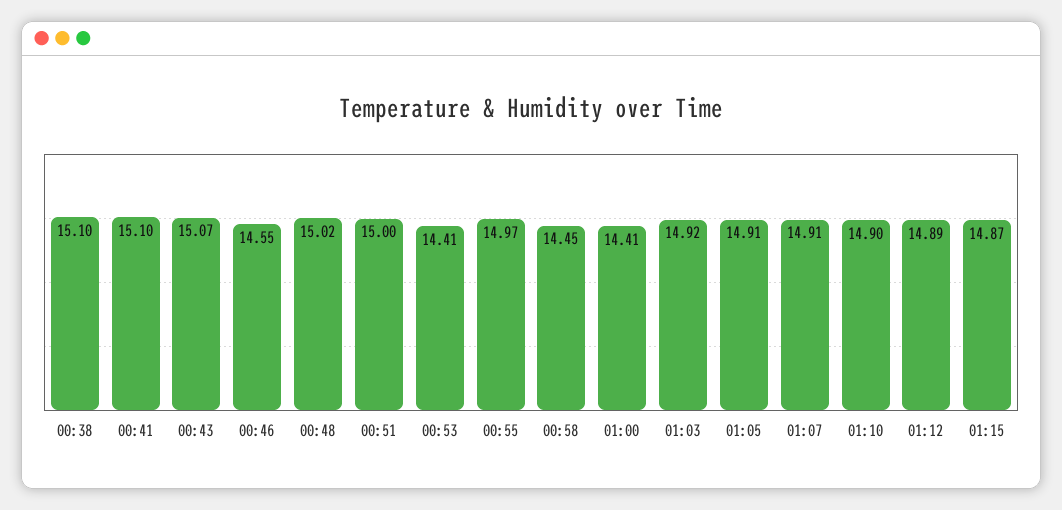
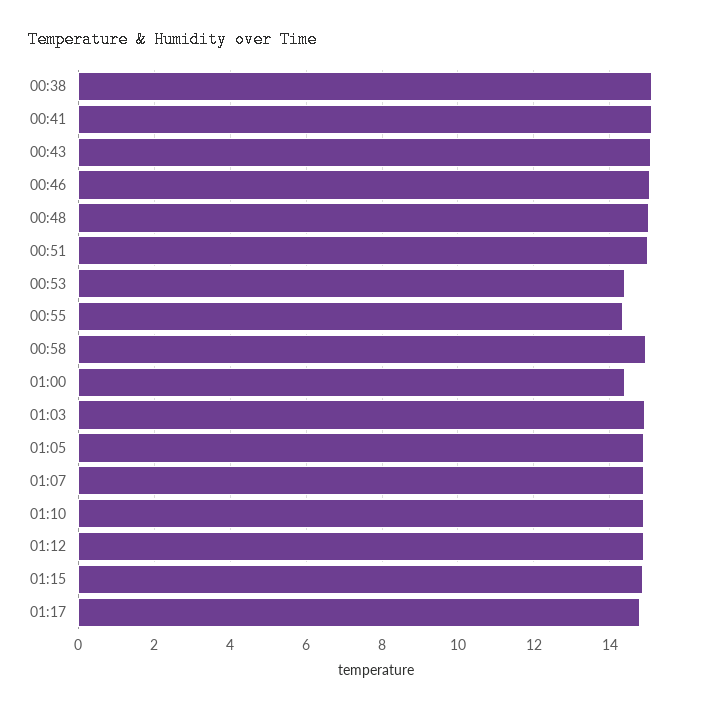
00:46: 14.55 -> 15
00:55: 14.97 -> 14.4
00:58: 14.45 -> 15
01:17: none -> 14.8

